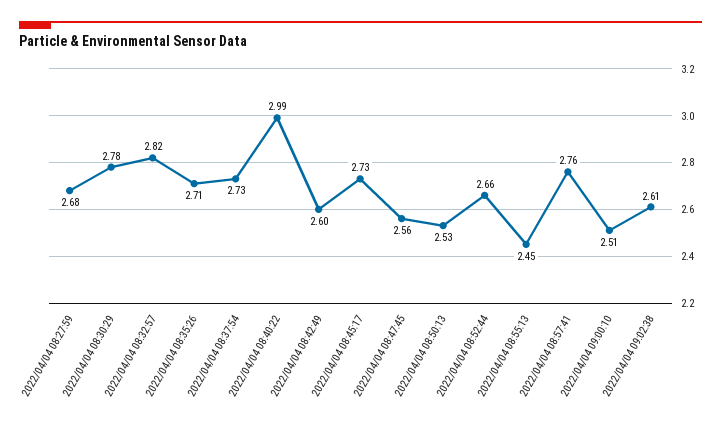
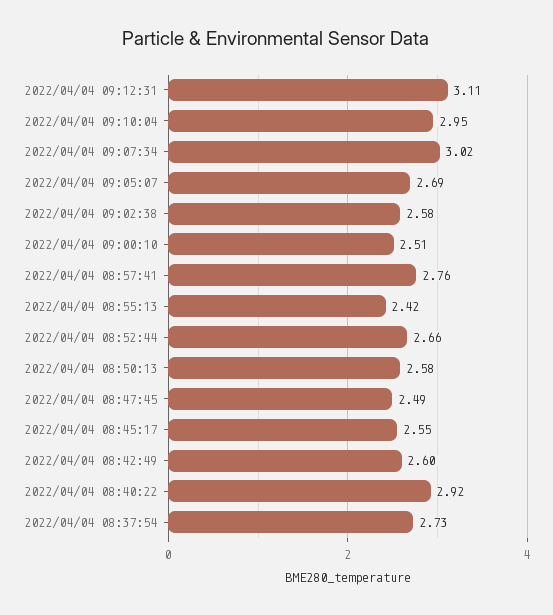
2022/04/04 08:27:59: 2.68 -> none
2022/04/04 08:30:29: 2.78 -> none
2022/04/04 08:32:57: 2.82 -> none
2022/04/04 08:35:26: 2.71 -> none
2022/04/04 08:40:22: 2.99 -> 2.92
2022/04/04 08:45:17: 2.73 -> 2.55
2022/04/04 08:47:45: 2.56 -> 2.49
2022/04/04 08:50:13: 2.53 -> 2.58
2022/04/04 08:55:13: 2.45 -> 2.42
2022/04/04 09:02:38: 2.61 -> 2.58
2022/04/04 09:12:31: none -> 3.11
2022/04/04 09:10:04: none -> 2.95
2022/04/04 09:07:34: none -> 3.02
2022/04/04 09:05:07: none -> 2.69

